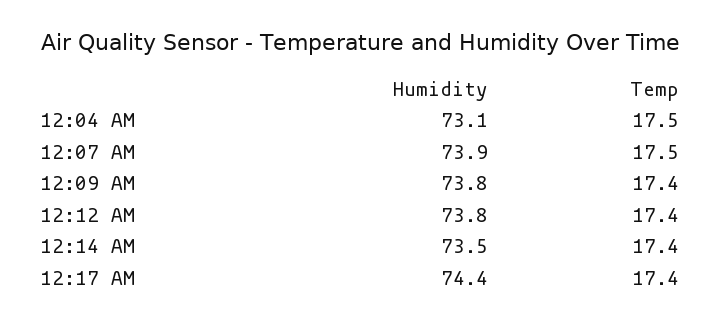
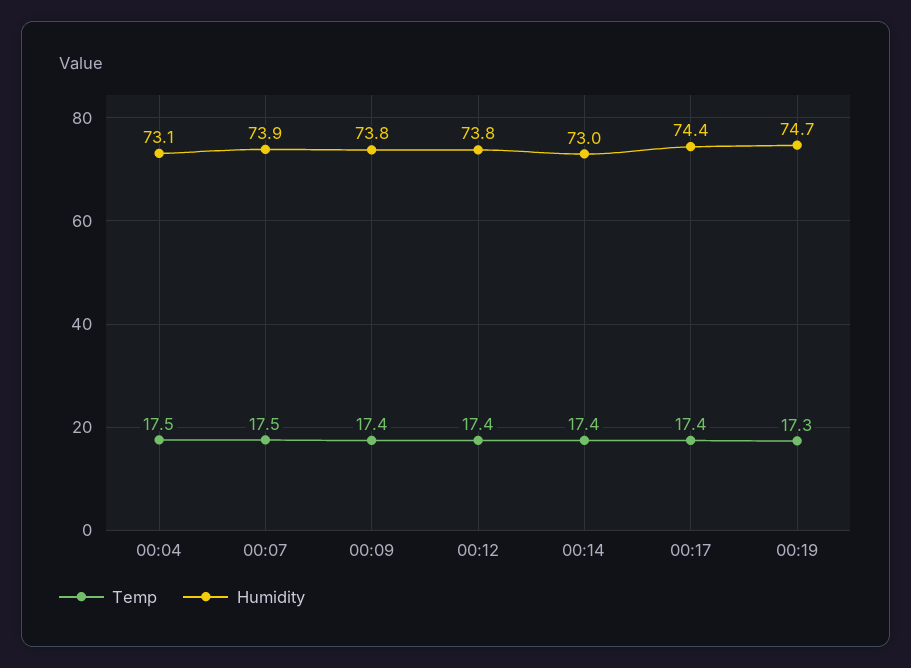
Humidity, 12:14 AM: 73.5 -> 73
Temp, 00:19: none -> 17.3
Humidity, 00:19: none -> 74.7

